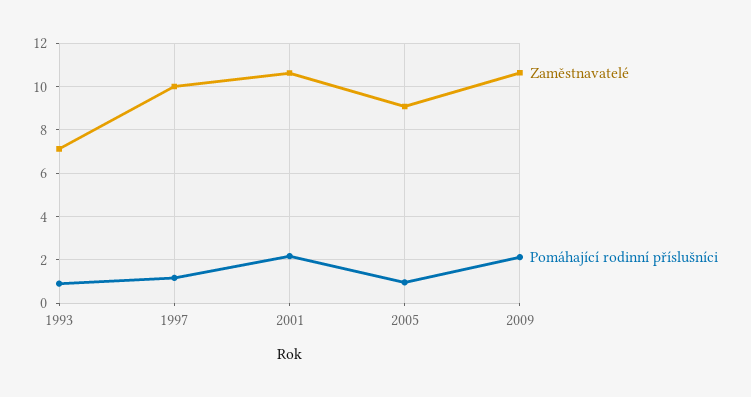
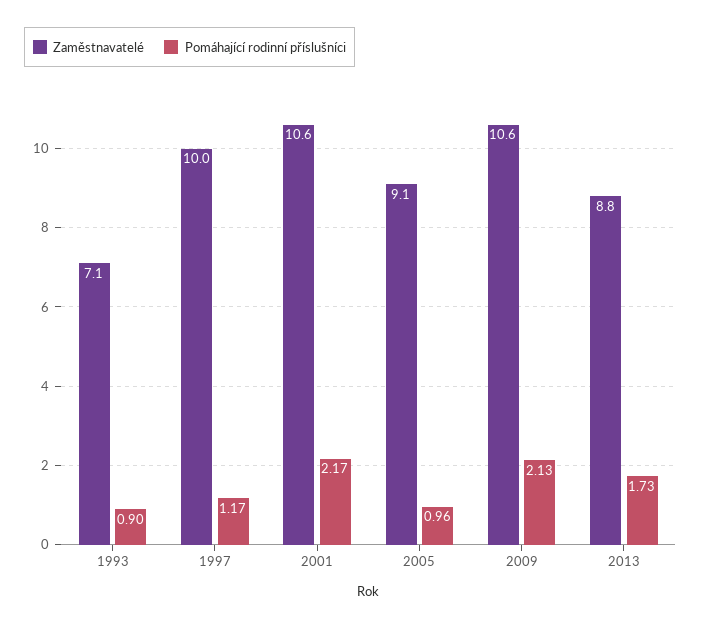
Zaměstnavatelé, 2013: none -> 8.8
Pomáhající rodinní příslušníci, 2013: none -> 1.73

